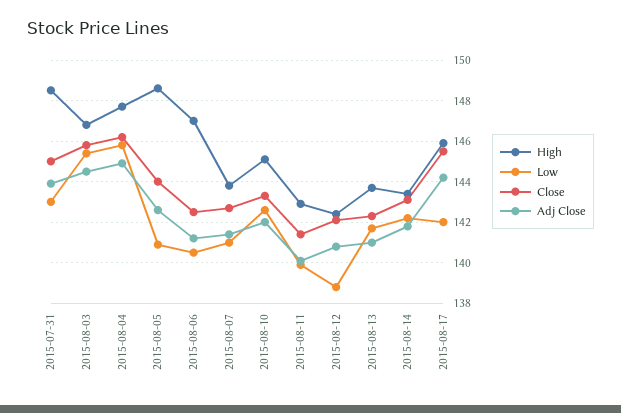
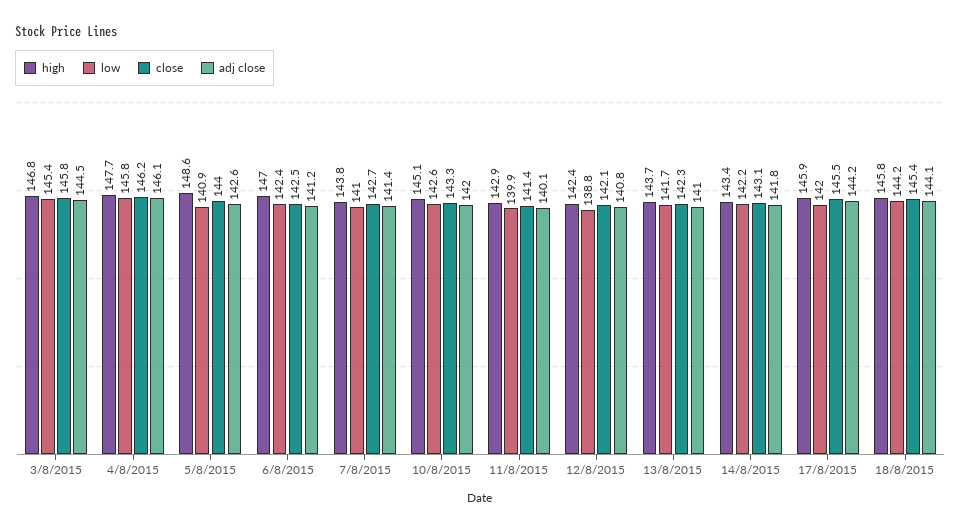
High, 2015-07-31: 148.5 -> none
Low, 2015-07-31: 143 -> none
Close, 2015-07-31: 145 -> none
Adj Close, 2015-07-31: 144 -> none
Adj Close, 2015-08-04: 145 -> 146.1
Low, 2015-08-06: 140.5 -> 142.4
High, 18/8/2015: none -> 145.8
Low, 18/8/2015: none -> 144.2
Close, 18/8/2015: none -> 145.4
Adj Close, 18/8/2015: none -> 144.1

